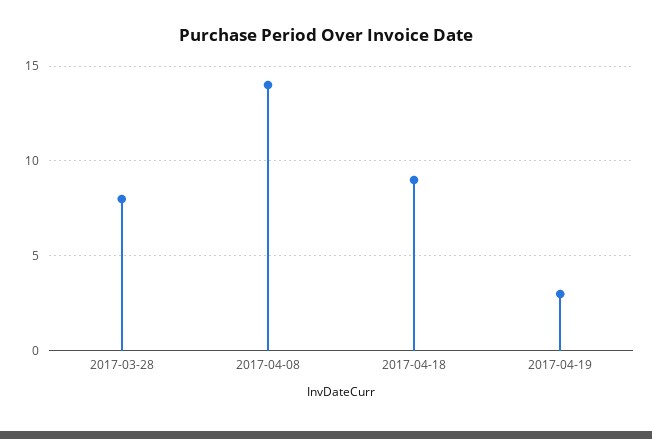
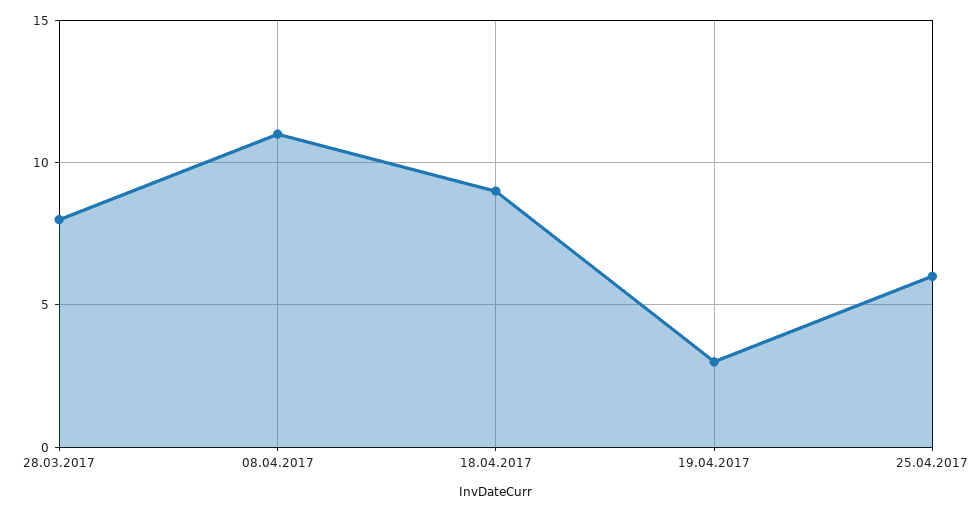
2017-04-08: 14 -> 11
25.04.2017: none -> 6

